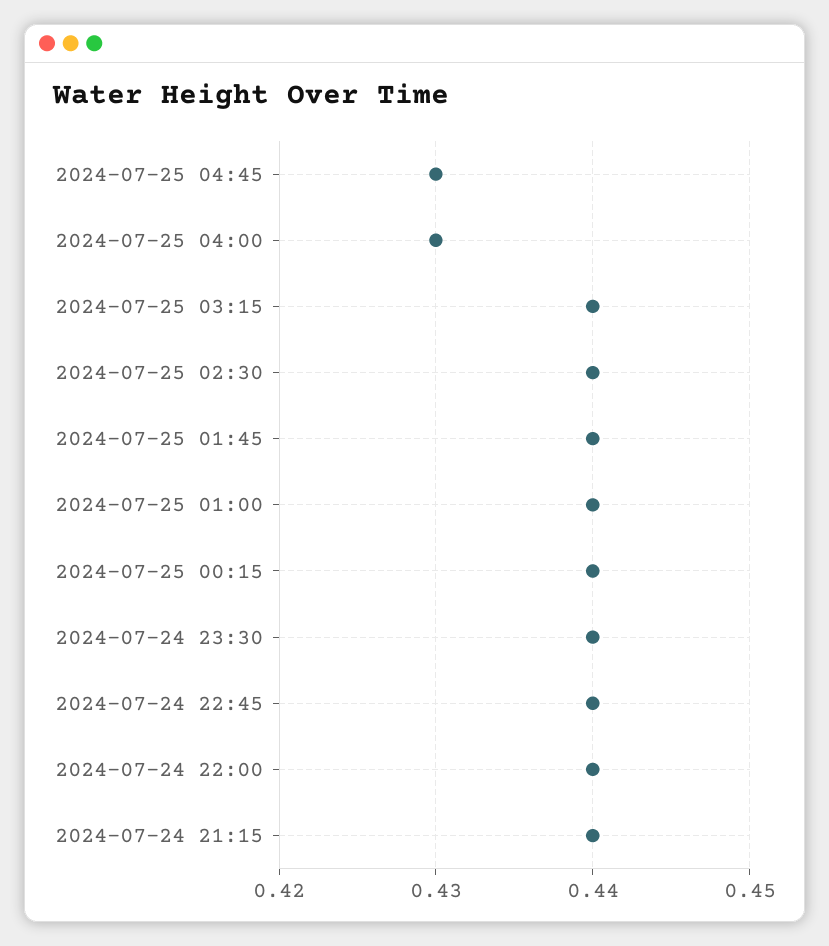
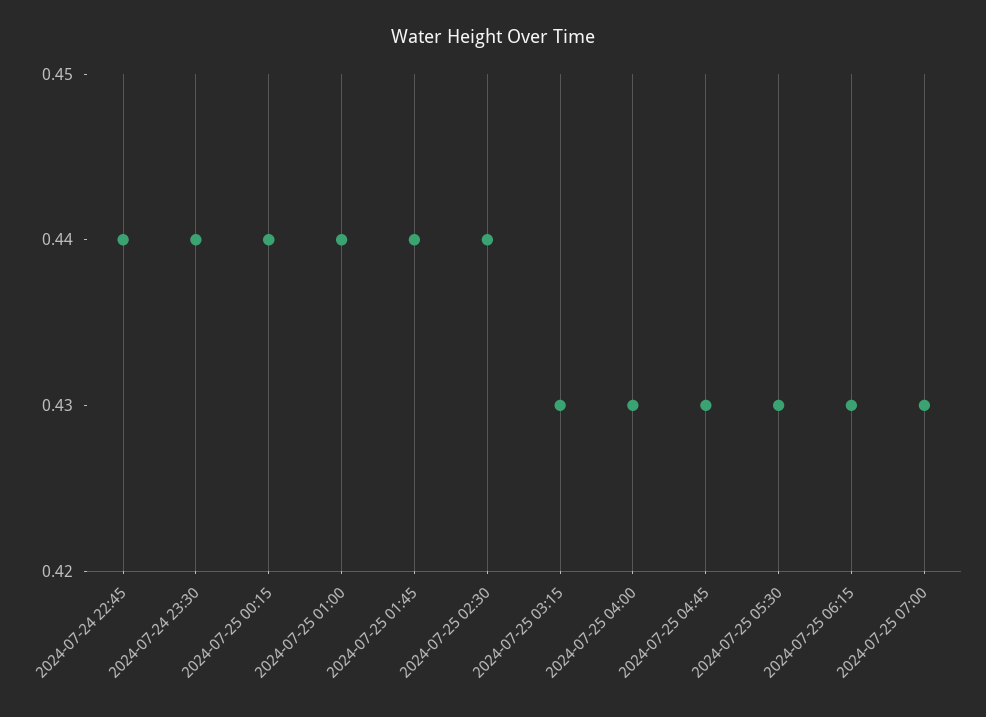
2024-07-25 03:15: 0.44 -> 0.43
2024-07-24 22:00: 0.44 -> none
2024-07-24 21:15: 0.44 -> none
2024-07-25 05:30: none -> 0.43
2024-07-25 06:15: none -> 0.43
2024-07-25 07:00: none -> 0.43

